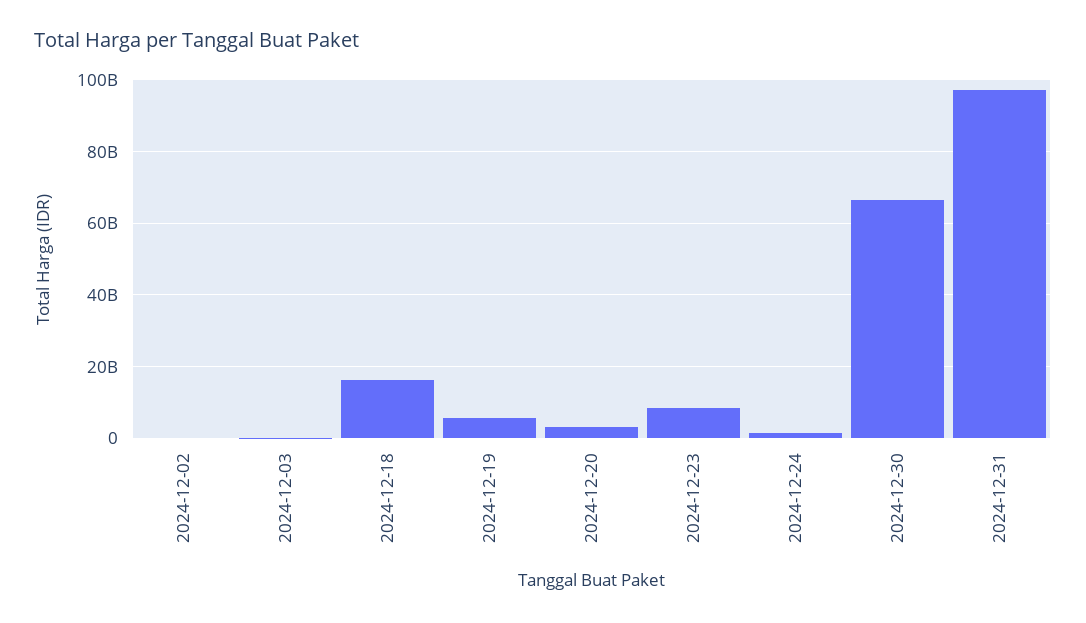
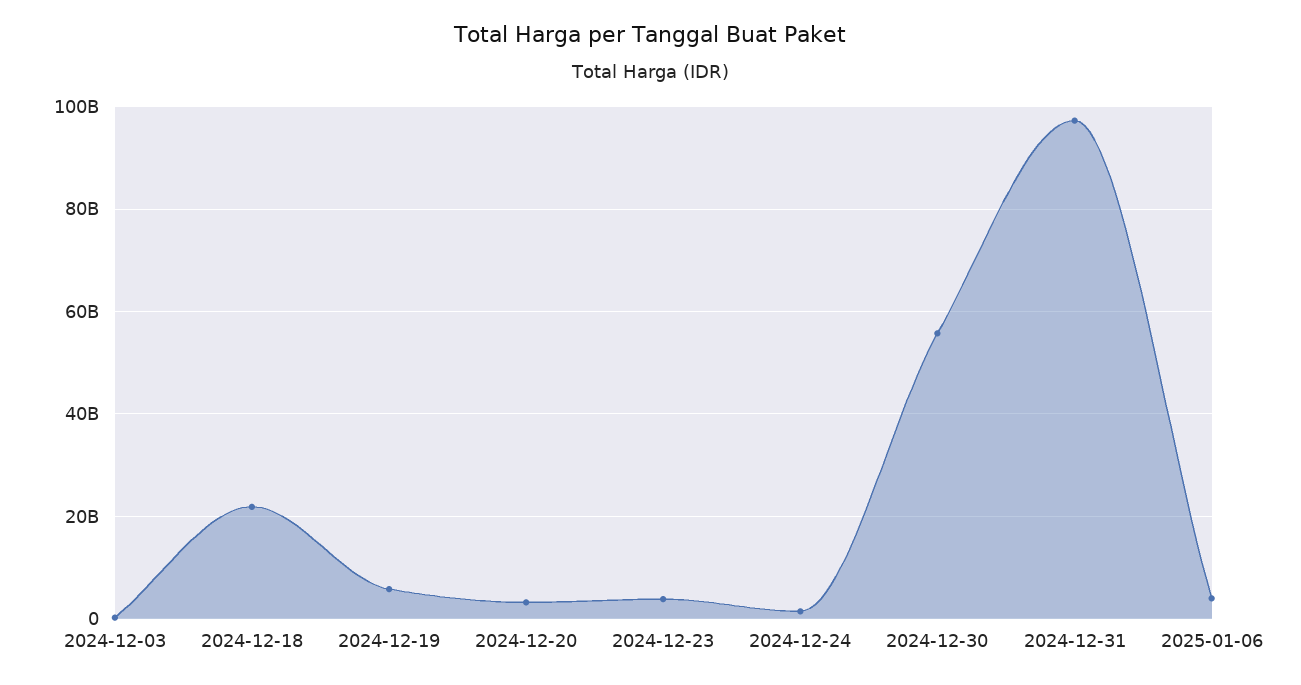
2024-12-02: 0 -> none
2024-12-18: 16000000000 -> 22000000000
2024-12-23: 8000000000 -> 4000000000
2024-12-30: 66000000000 -> 56000000000
2025-01-06: none -> 4000000000

